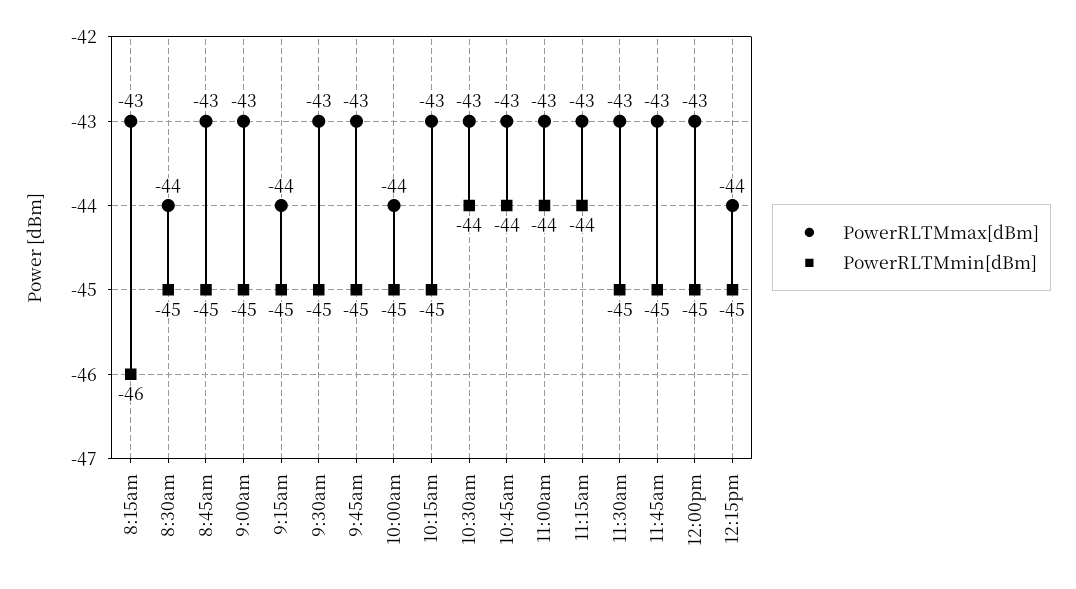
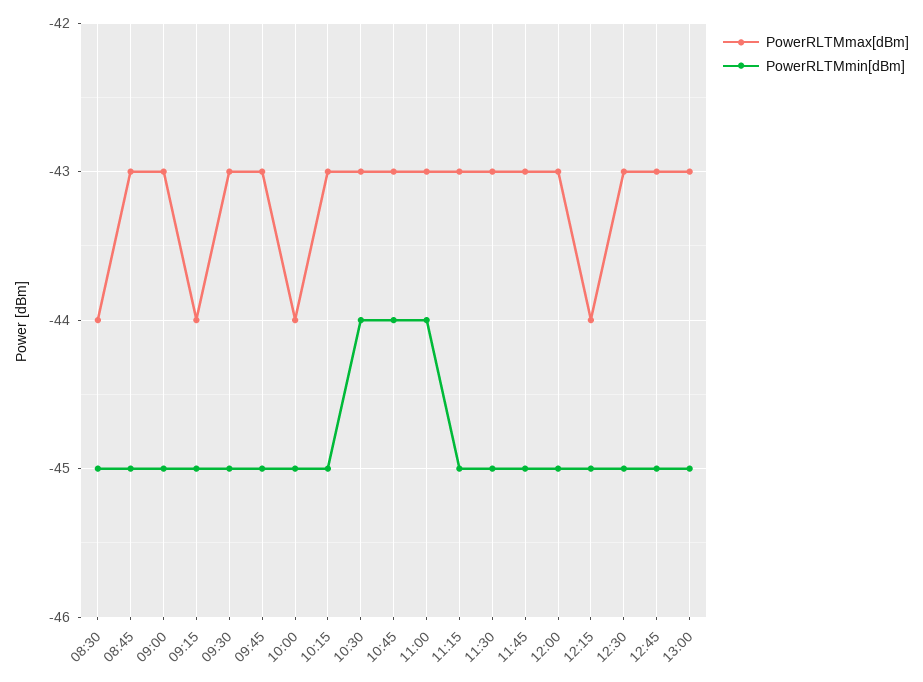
PowerRLTMmax[dBm], 8:15am: -43 -> none
PowerRLTMmin[dBm], 8:15am: -46 -> none
PowerRLTMmin[dBm], 11:15am: -44 -> -45
PowerRLTMmax[dBm], 12:30: none -> -43
PowerRLTMmin[dBm], 12:30: none -> -45
PowerRLTMmax[dBm], 12:45: none -> -43
PowerRLTMmin[dBm], 12:45: none -> -45
PowerRLTMmax[dBm], 13:00: none -> -43
PowerRLTMmin[dBm], 13:00: none -> -45

